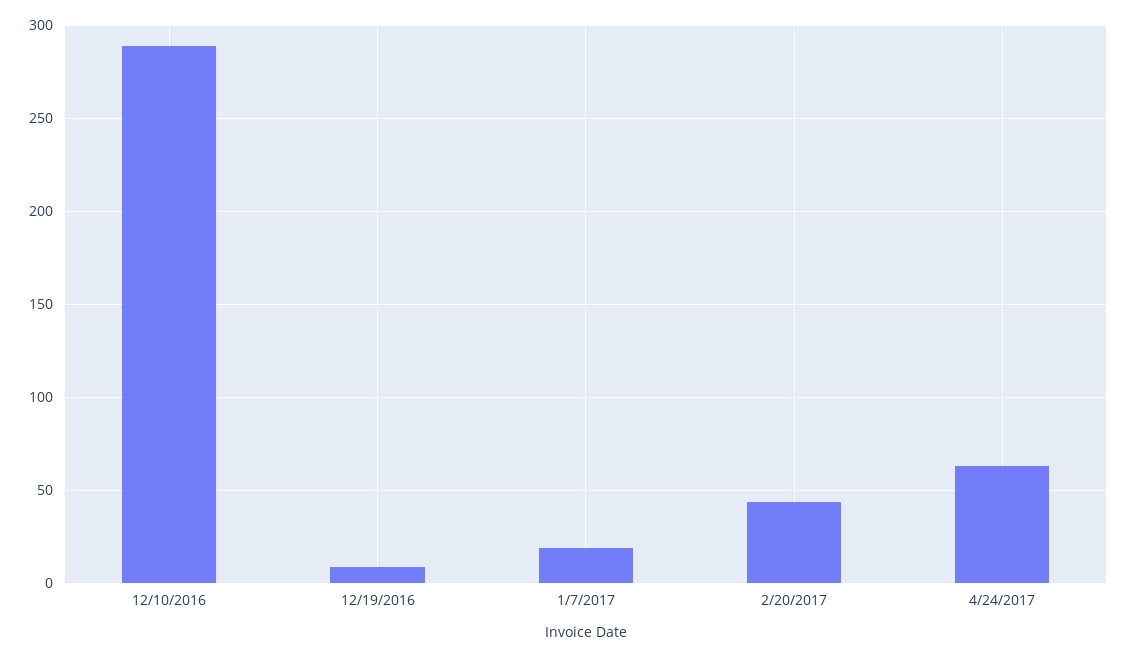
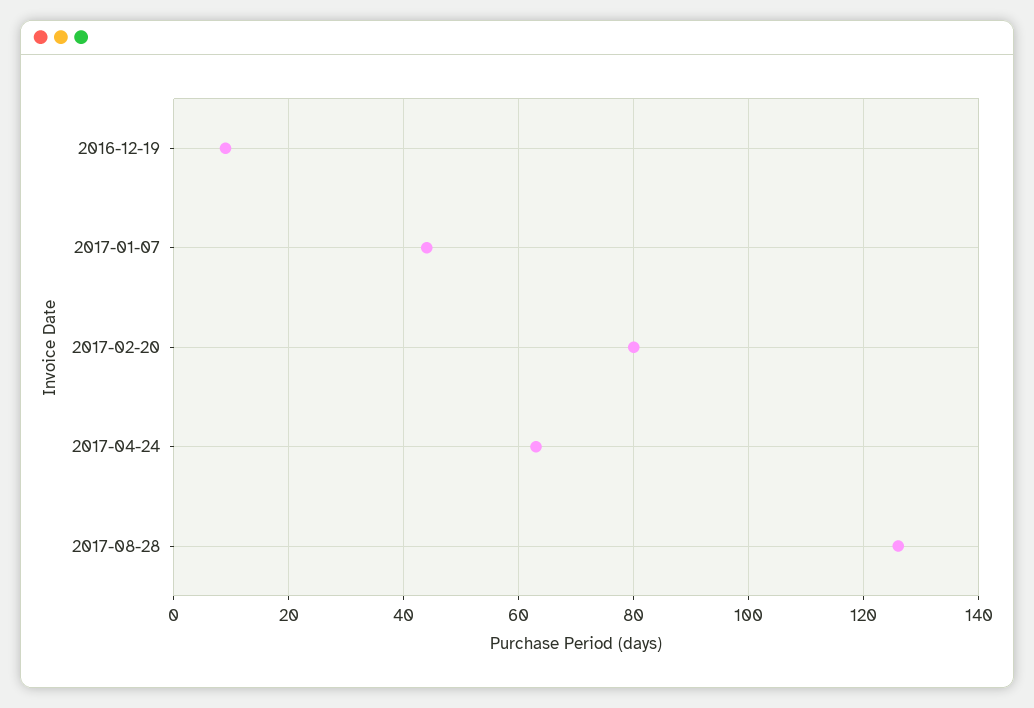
12/10/2016: 290 -> none
1/7/2017: 20 -> 45
2/20/2017: 45 -> 80
2017-08-28: none -> 125

